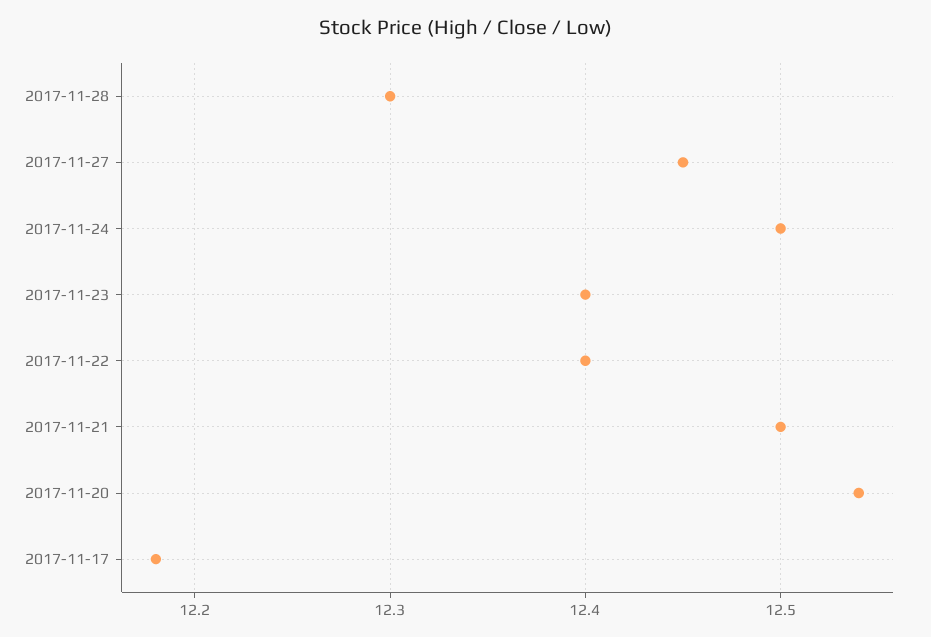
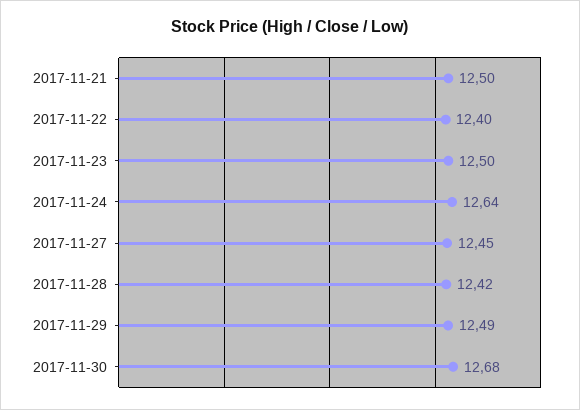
2017-11-28: 12.3 -> 12.42
2017-11-24: 12.5 -> 12.64
2017-11-23: 12.4 -> 12.5
2017-11-20: 12.54 -> none
2017-11-17: 12.18 -> none
2017-11-29: none -> 12.49
2017-11-30: none -> 12.68

